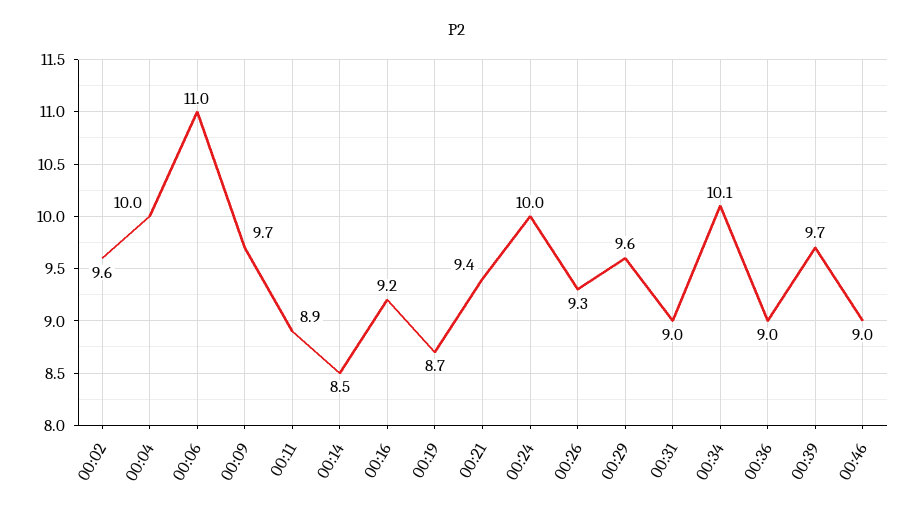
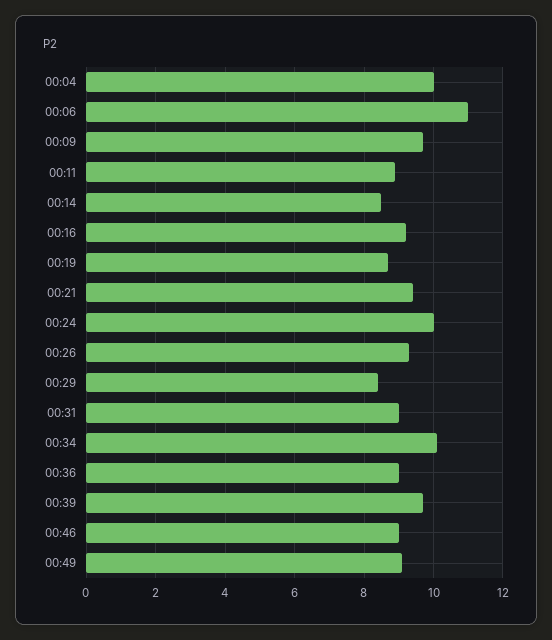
00:02: 9.6 -> none
00:29: 9.6 -> 8.5
00:49: none -> 9

